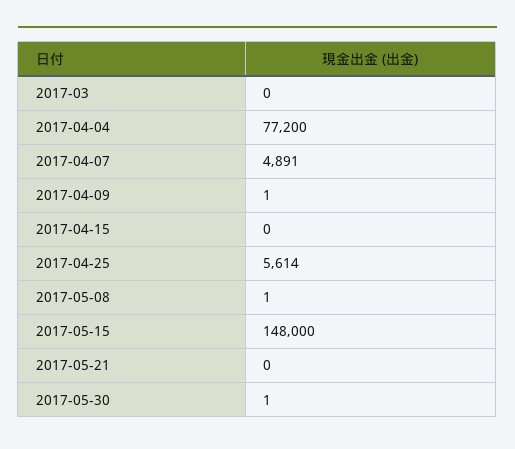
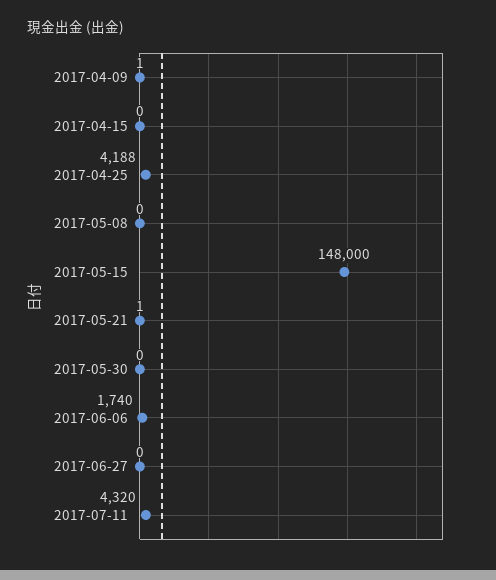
2017-03: 0 -> none
2017-04-04: 77200 -> none
2017-04-07: 4891 -> none
2017-04-25: 5614 -> 4188
2017-05-08: 1 -> 0
2017-05-21: 0 -> 1
2017-05-30: 1 -> 0
2017-06-06: none -> 1740
2017-06-27: none -> 0
2017-07-11: none -> 4320

